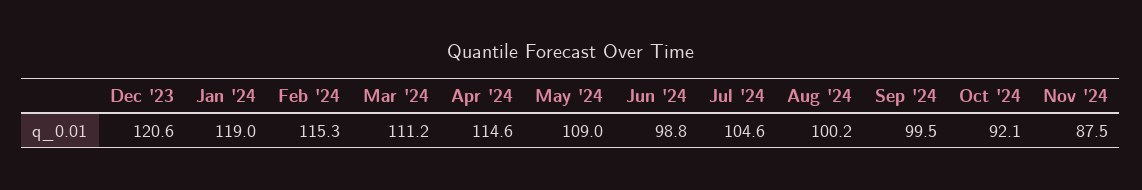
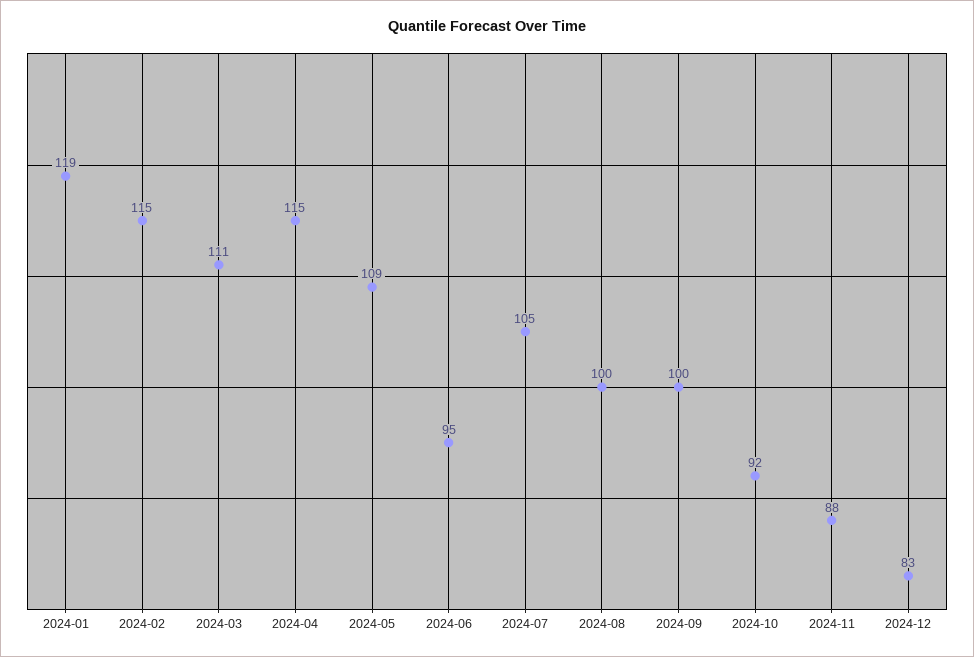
Dec '23: 120.6 -> none
Jun '24: 98.8 -> 95
2024-12: none -> 83

